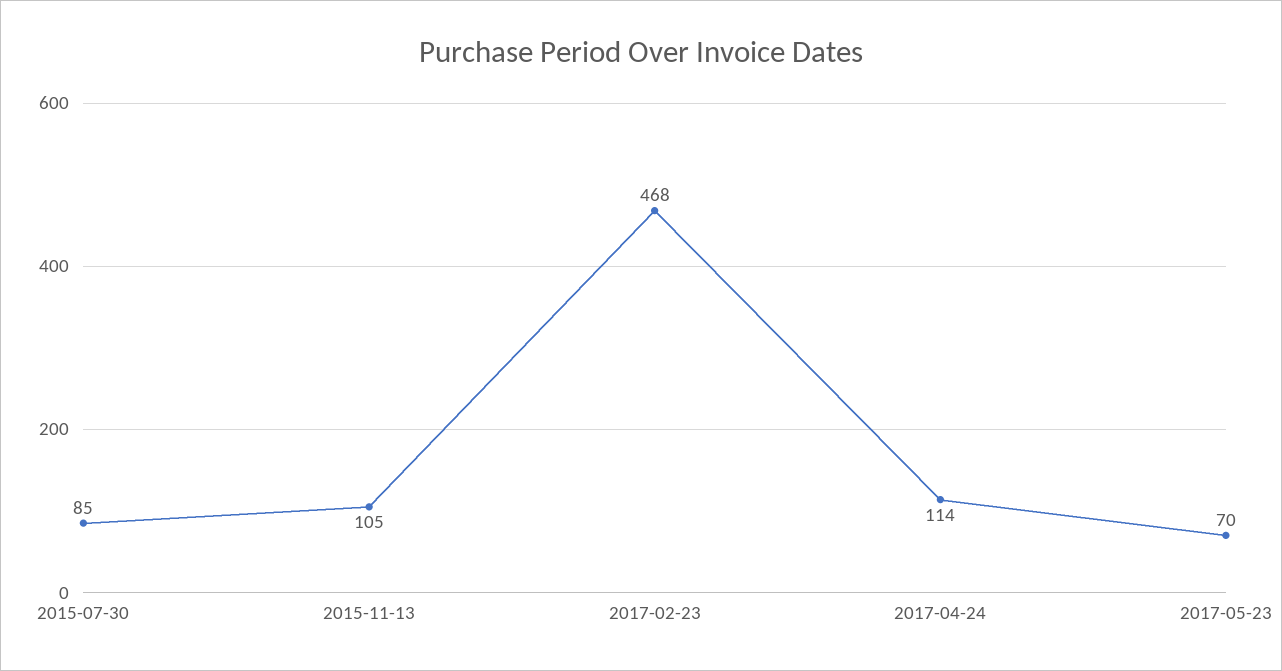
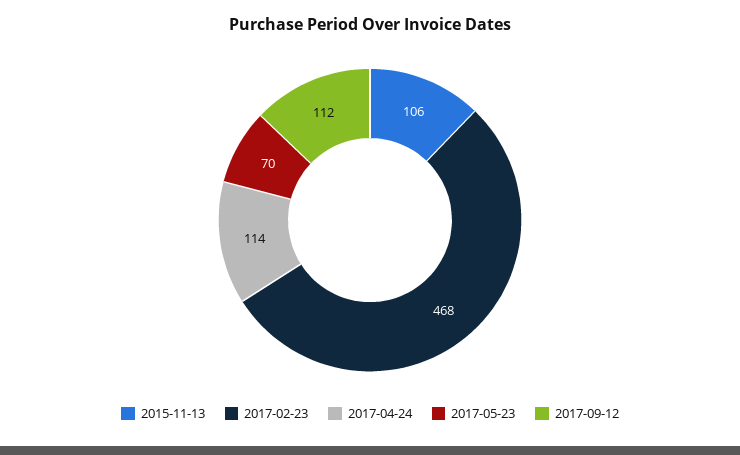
2015-07-30: 85 -> none
2015-11-13: 105 -> 106
2017-09-12: none -> 112

